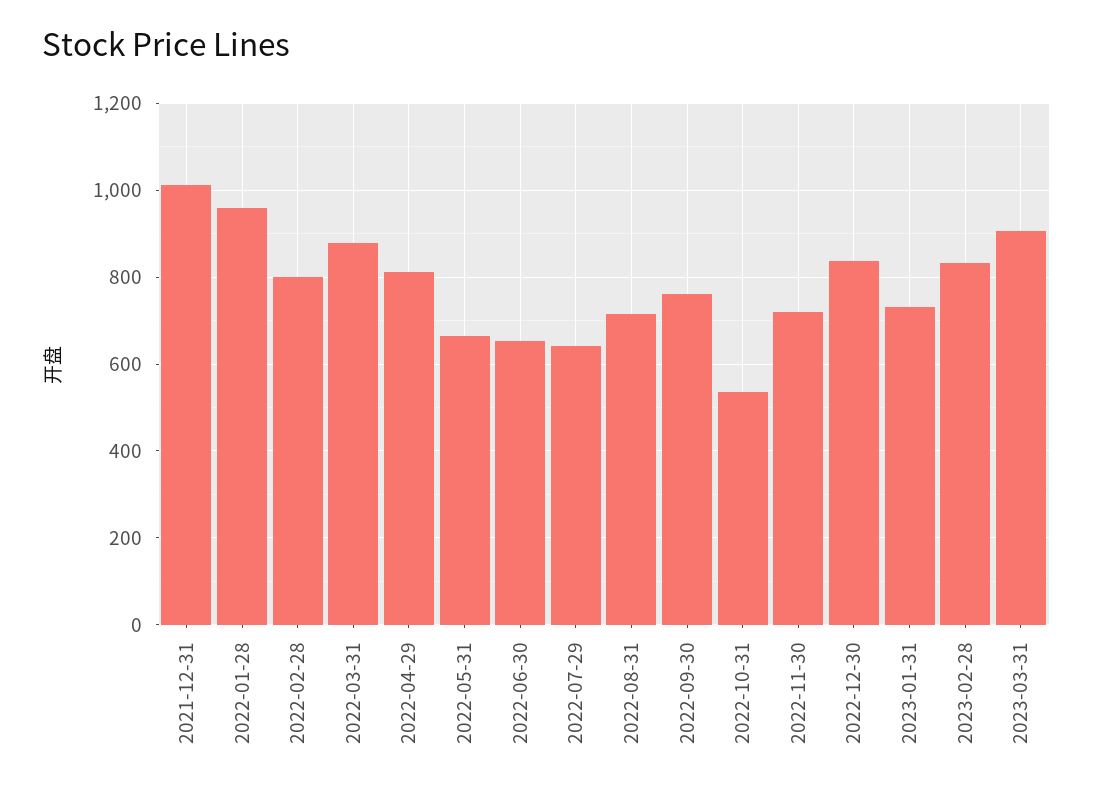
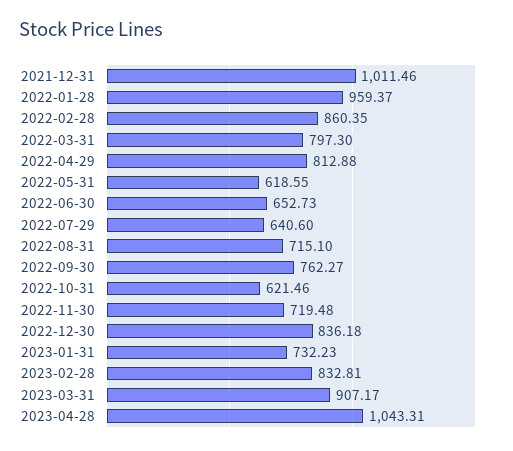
2022-02-28: 800 -> 860.35
2022-03-31: 880 -> 797.3
2022-05-31: 660 -> 618.55
2022-10-31: 540 -> 621.46
2023-04-28: none -> 1043.31

